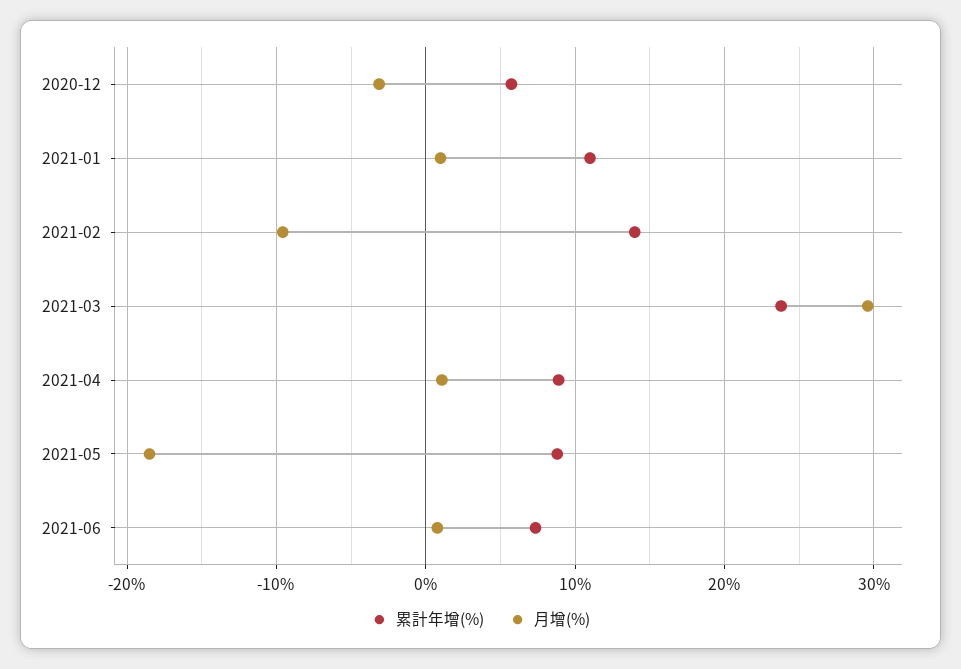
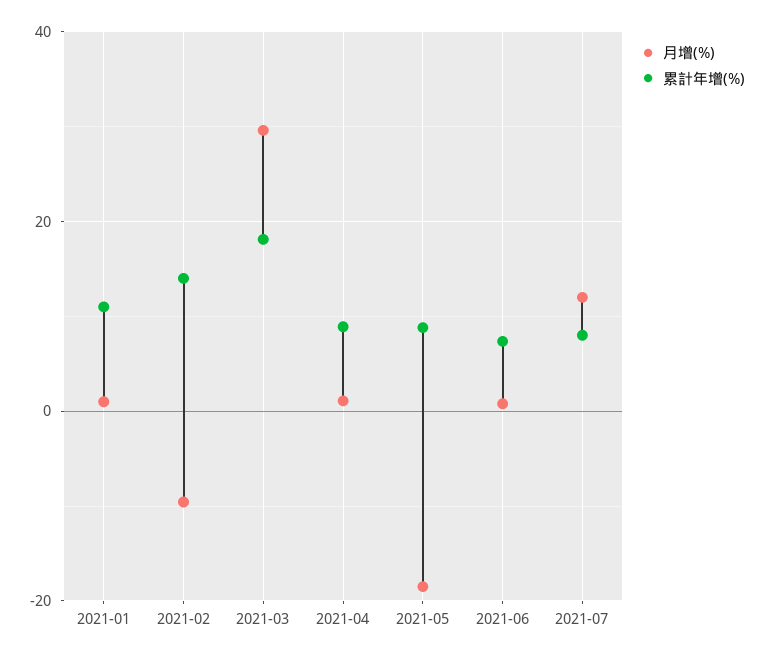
累計年增(%), 2020-12: 6 -> none
月增(%), 2020-12: -3 -> none
累計年增(%), 2021-03: 24 -> 18
月增(%), 2021-07: none -> 12
累計年增(%), 2021-07: none -> 8

